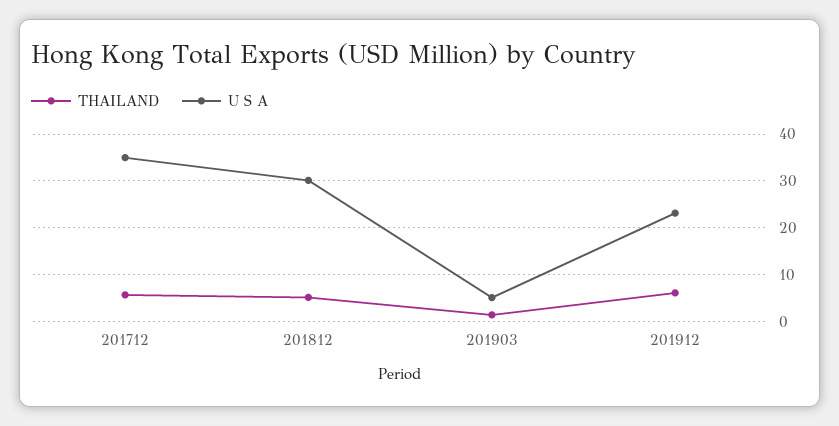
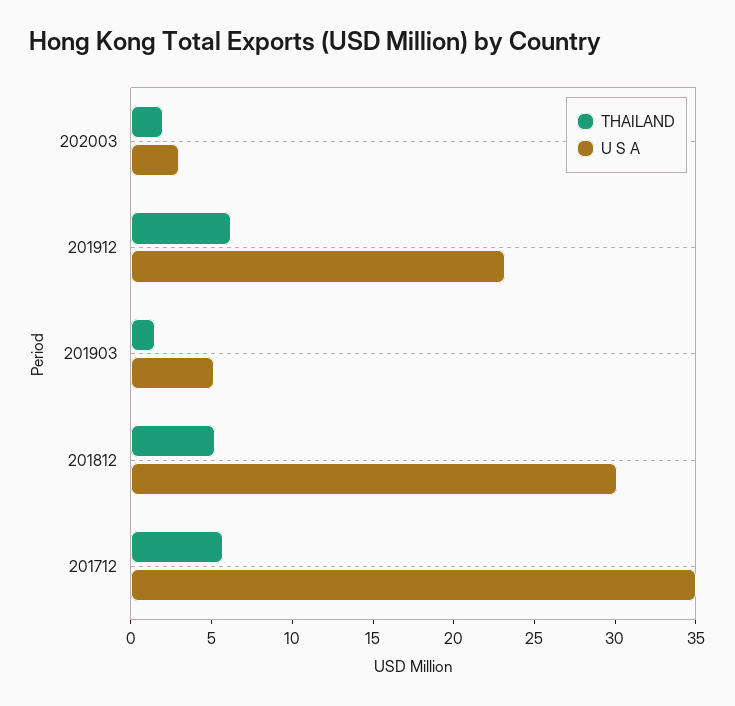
THAILAND, 202003: none -> 2
U S A, 202003: none -> 3

